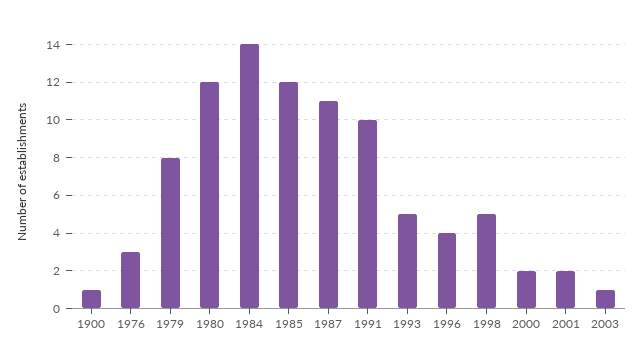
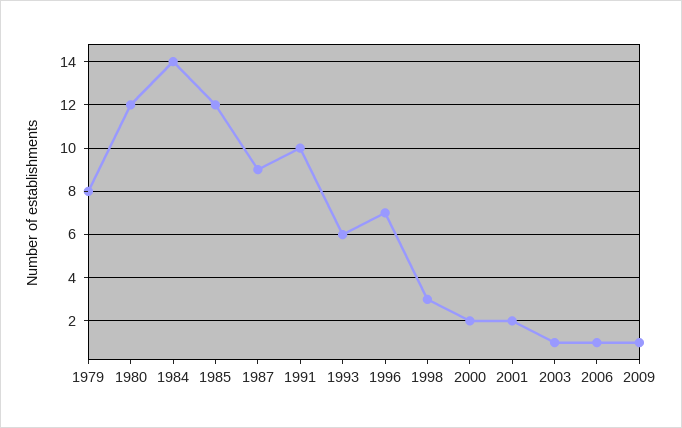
1900: 1 -> none
1976: 3 -> none
1987: 11 -> 9
1993: 5 -> 6
1996: 4 -> 7
1998: 5 -> 3
2006: none -> 1
2009: none -> 1

